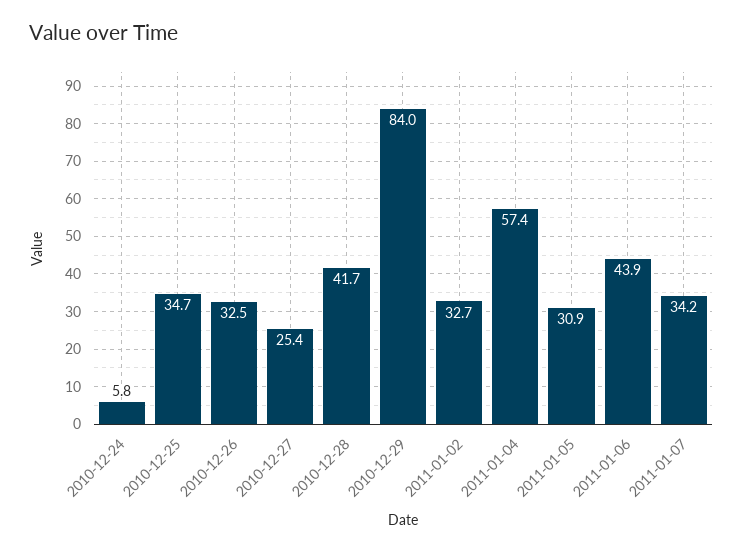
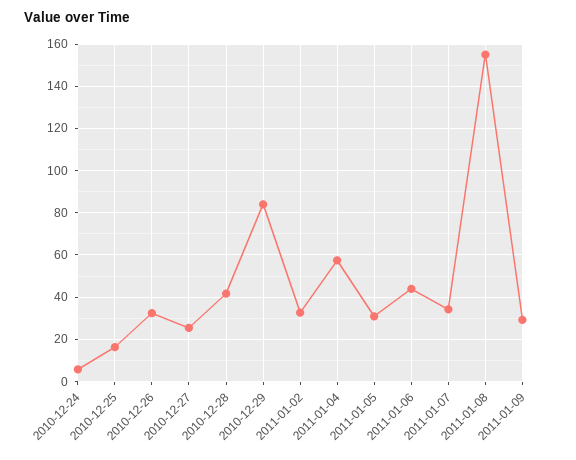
2010-12-25: 34.7 -> 15
2011-01-08: none -> 155
2011-01-09: none -> 30

